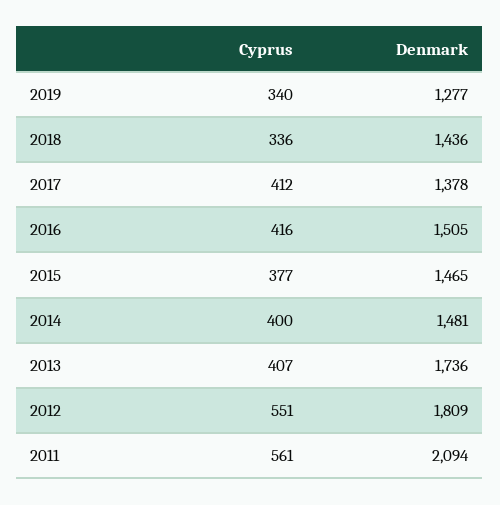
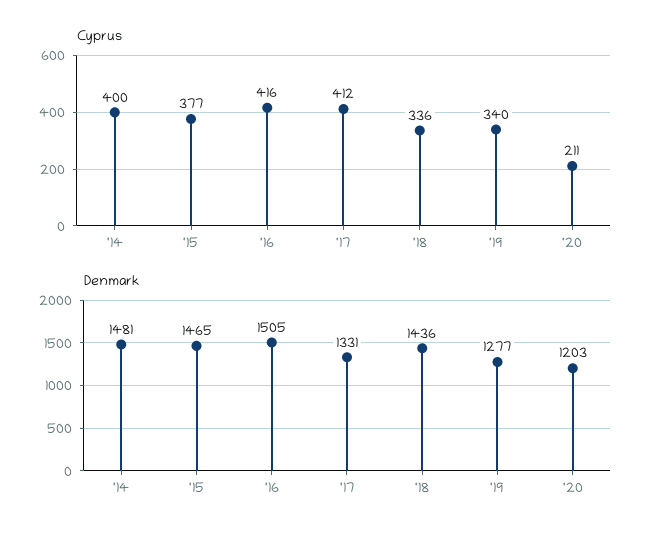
Denmark, 2017: 1378 -> 1331
Cyprus, 2013: 407 -> none
Denmark, 2013: 1736 -> none
Cyprus, 2012: 551 -> none
Denmark, 2012: 1809 -> none
Cyprus, 2011: 561 -> none
Denmark, 2011: 2094 -> none
Cyprus, '20: none -> 211
Denmark, '20: none -> 1203

